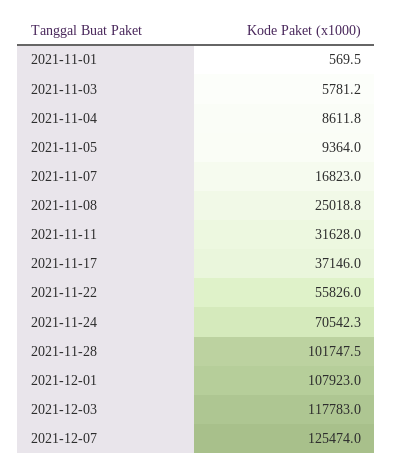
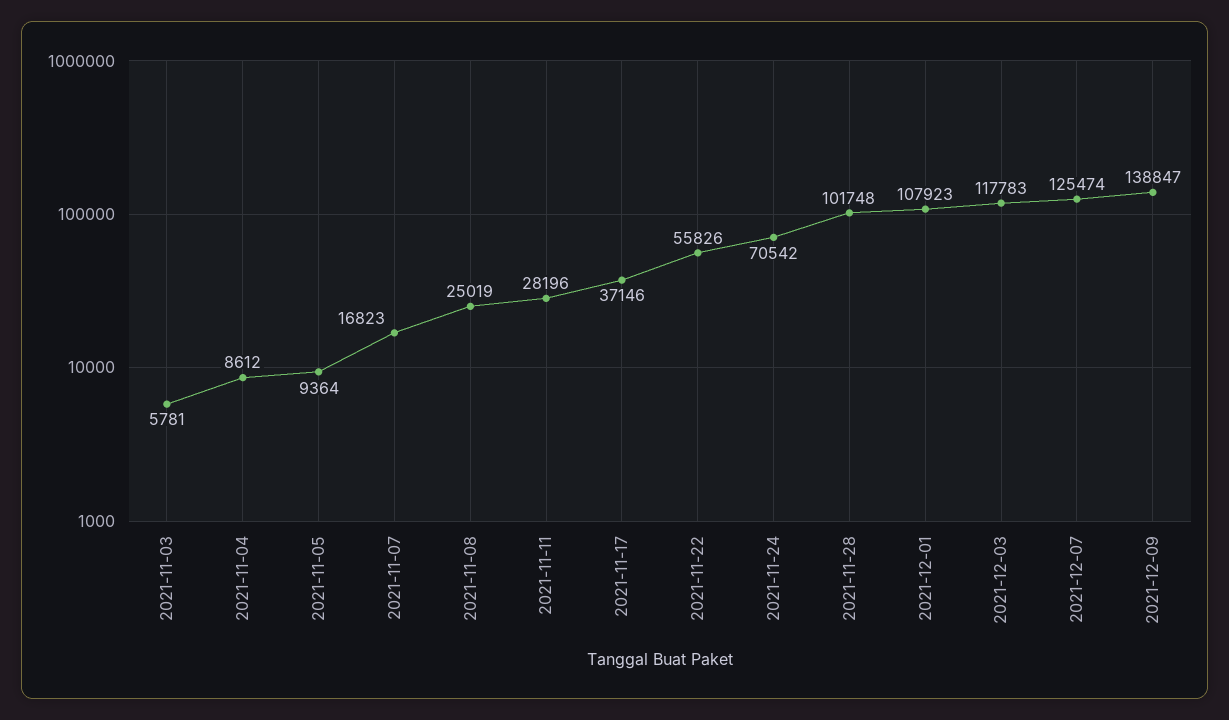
2021-11-01: 569.5 -> none
2021-11-11: 31628 -> 28196
2021-12-09: none -> 138847

